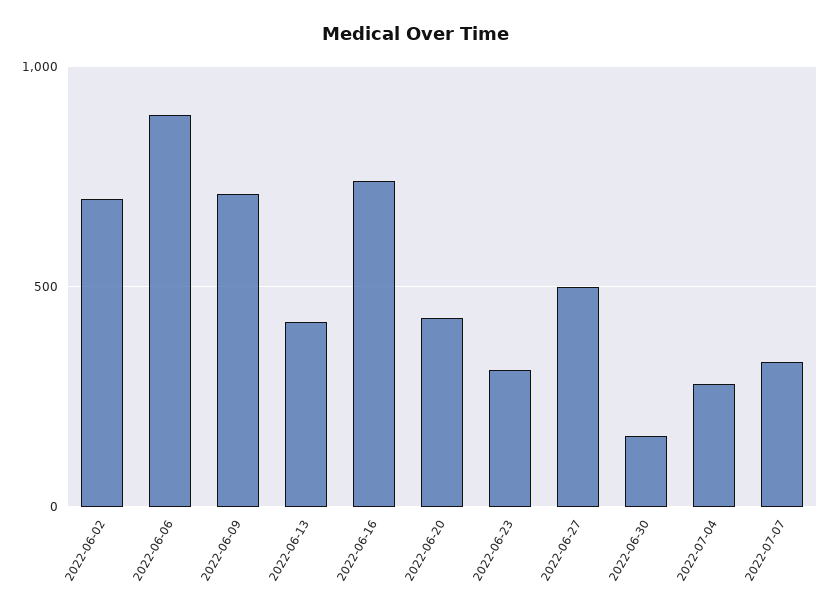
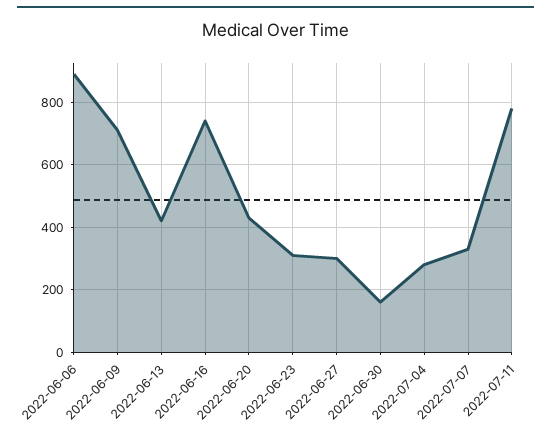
2022-06-02: 700 -> none
2022-06-27: 500 -> 300
2022-07-11: none -> 780

